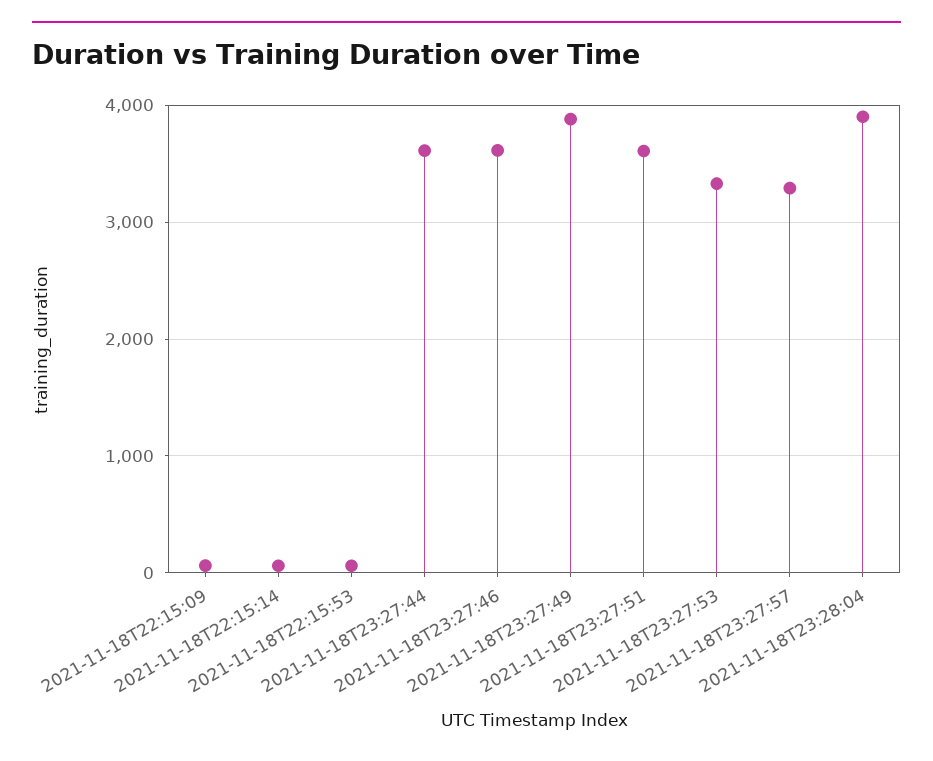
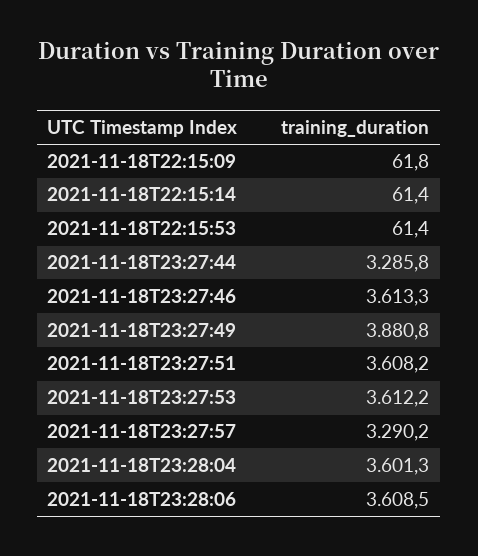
2021-11-18T23:27:44: 3600 -> 3285.8
2021-11-18T23:27:53: 3300 -> 3612.2
2021-11-18T23:28:04: 3900 -> 3601.3
2021-11-18T23:28:06: none -> 3608.5

